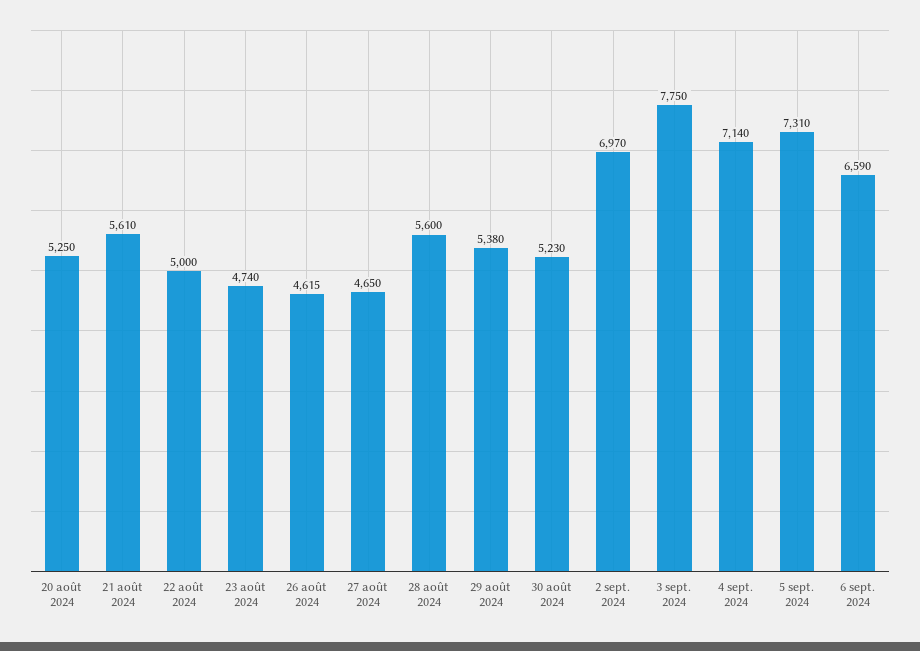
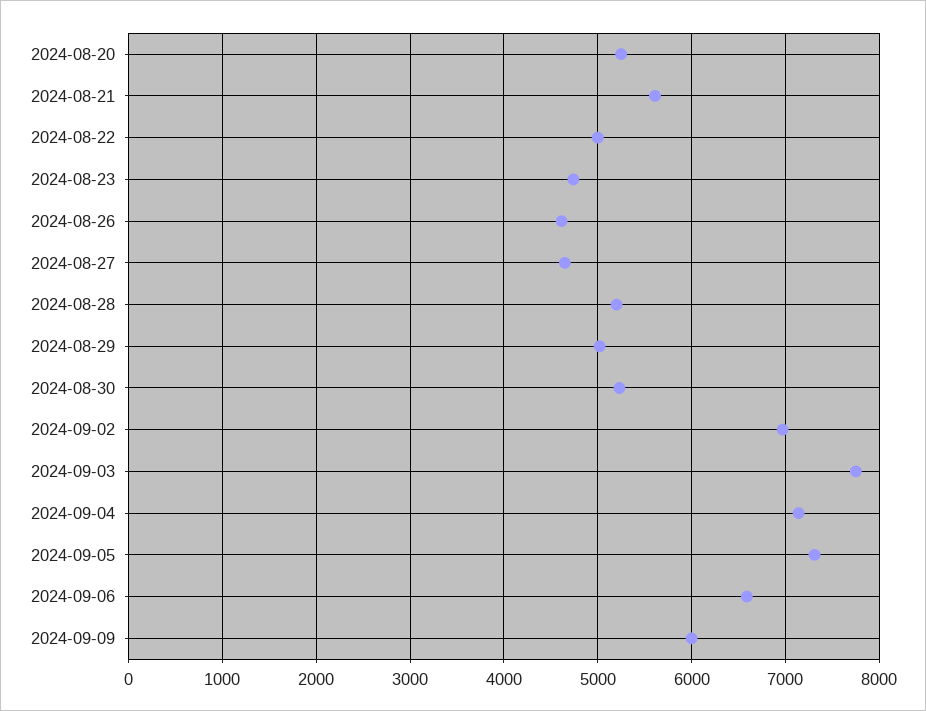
28 août 2024: 5600 -> 5200
29 août 2024: 5380 -> 5000
2024-09-09: none -> 6000

